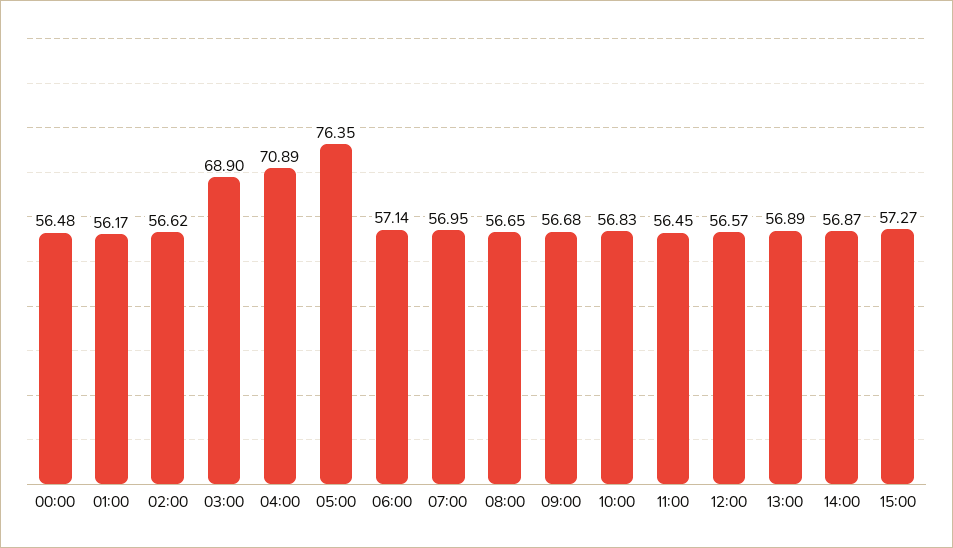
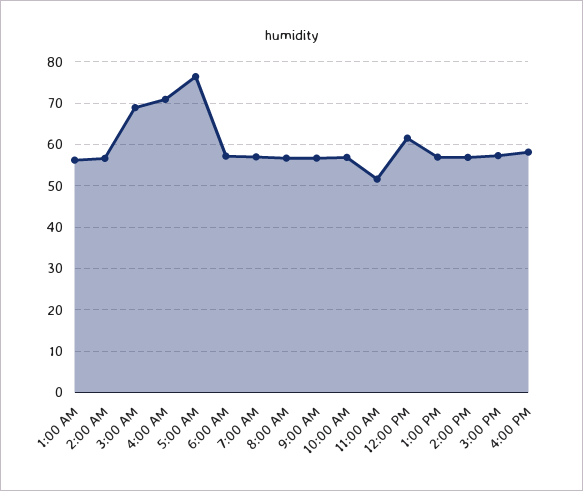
00:00: 56.48 -> none
11:00: 56.45 -> 52
12:00: 56.57 -> 62
4:00 PM: none -> 58

